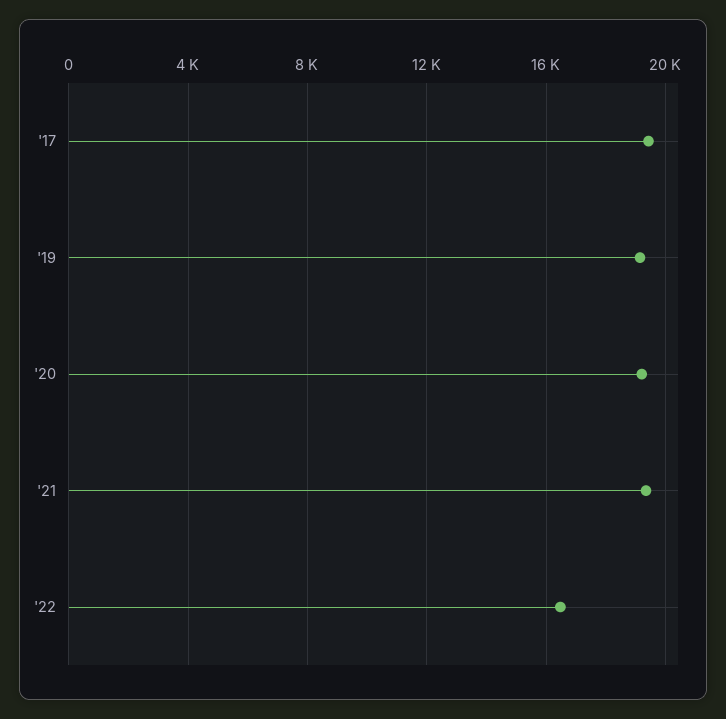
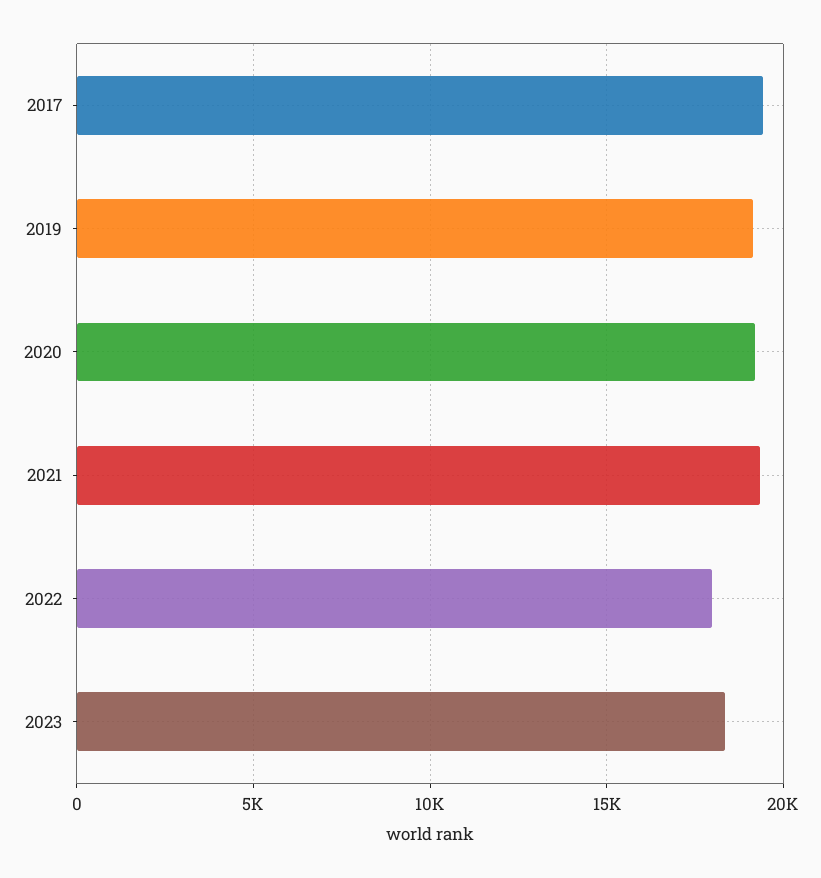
'22: 16500 -> 18000
2023: none -> 18500

